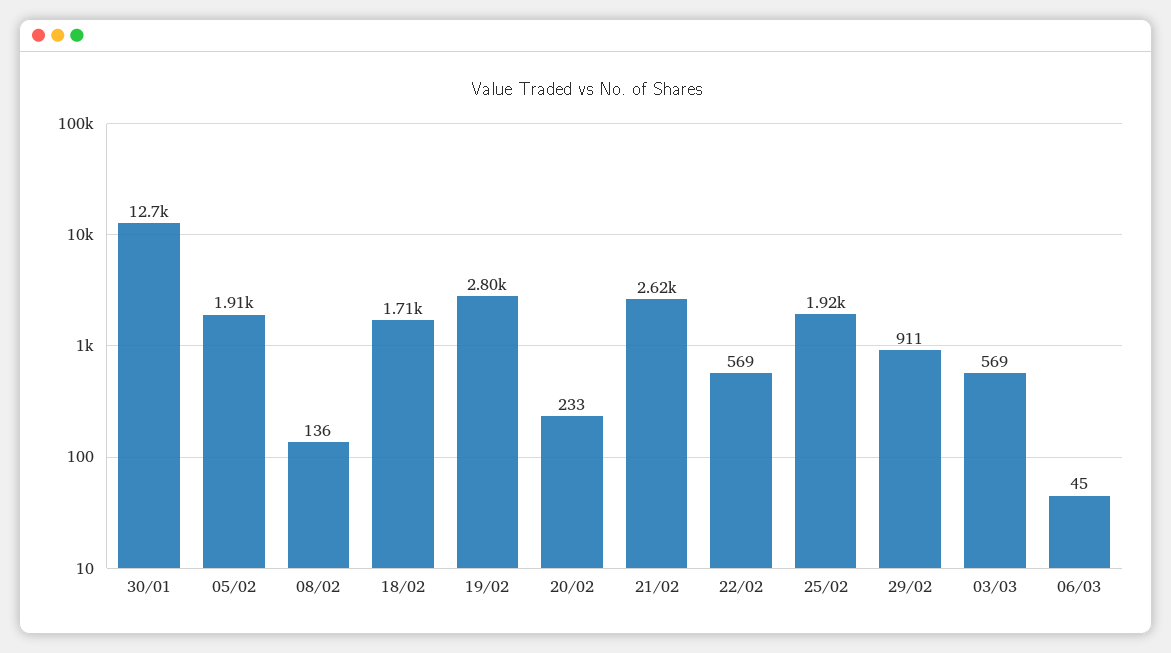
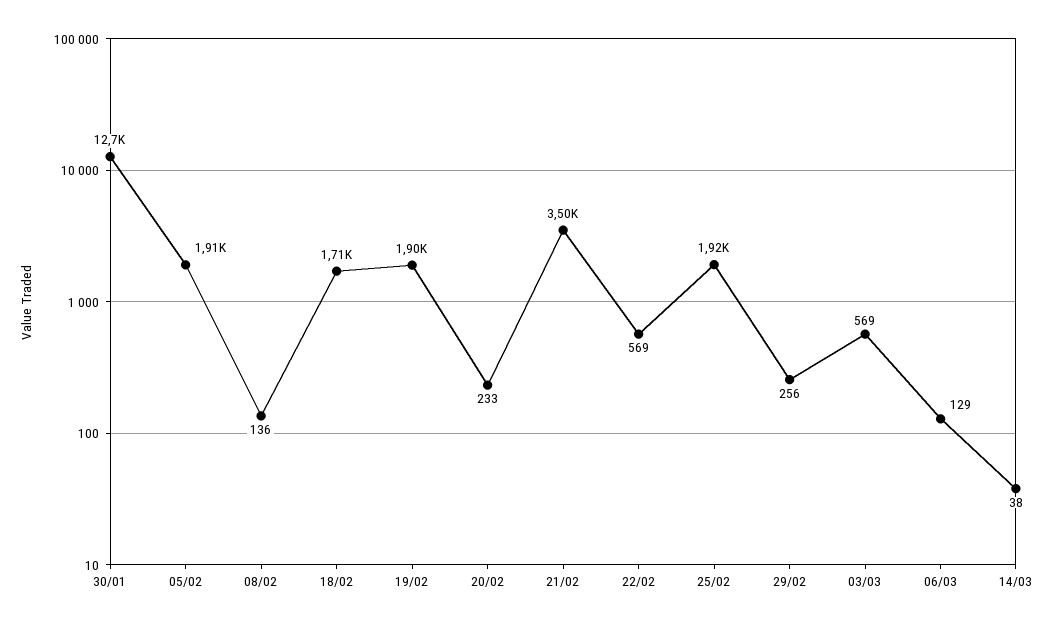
19/02: 2800 -> 1900
21/02: 2620 -> 3500
29/02: 911 -> 256
06/03: 45 -> 129
14/03: none -> 38

